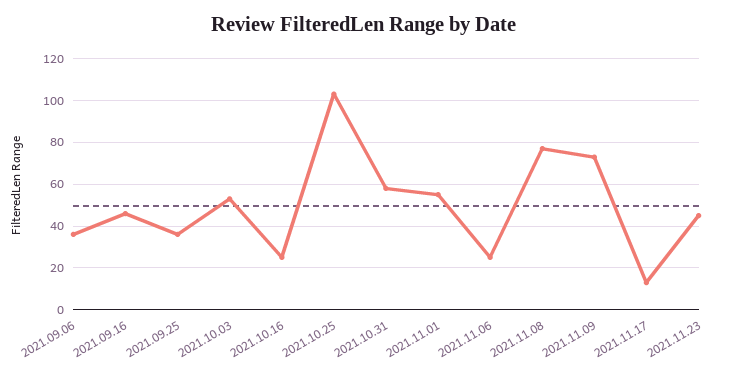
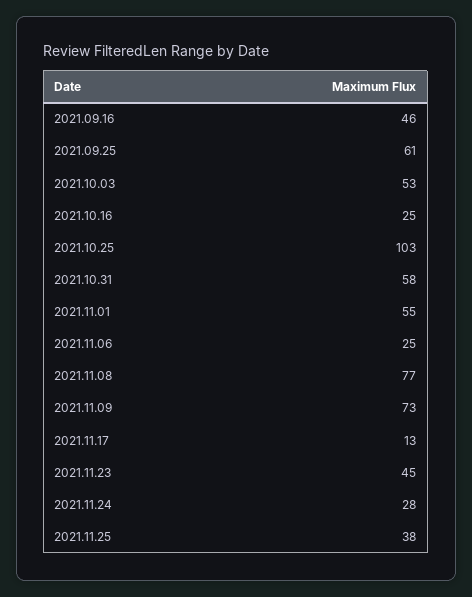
2021.09.06: 35 -> none
2021.09.25: 35 -> 61
2021.11.24: none -> 28
2021.11.25: none -> 38

